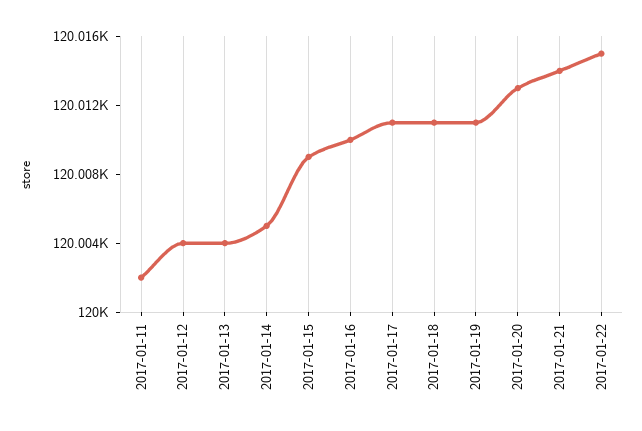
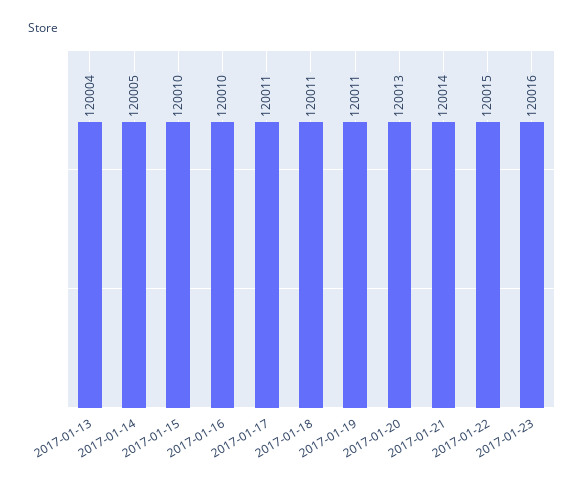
2017-01-11: 120002 -> none
2017-01-12: 120004 -> none
2017-01-15: 120009 -> 120010
2017-01-23: none -> 120016

